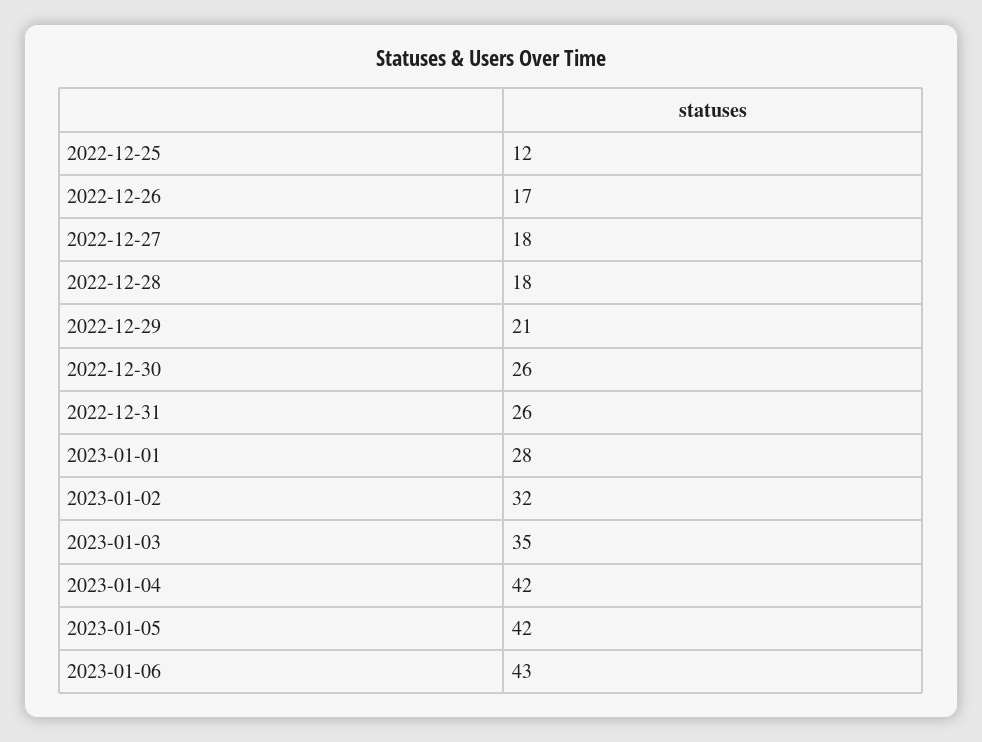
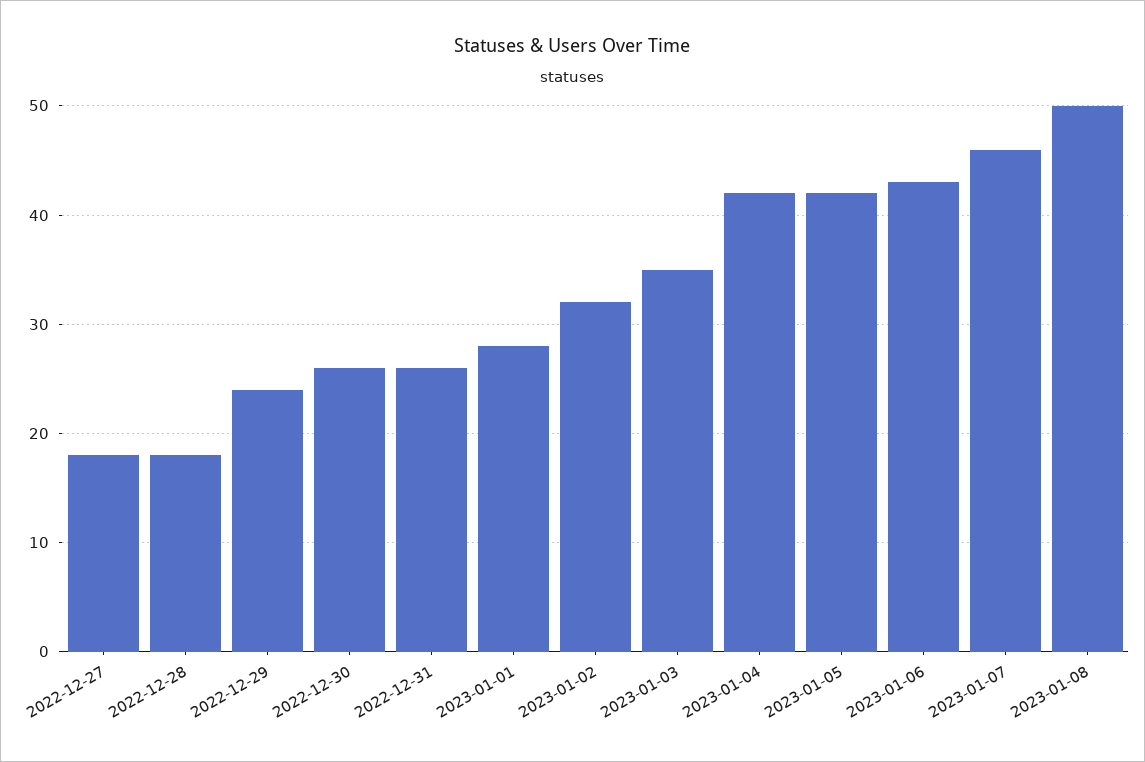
2022-12-25: 12 -> none
2022-12-26: 17 -> none
2022-12-29: 21 -> 24
2023-01-07: none -> 46
2023-01-08: none -> 50

